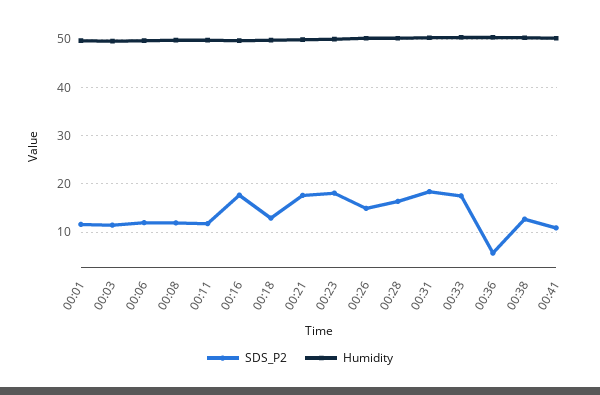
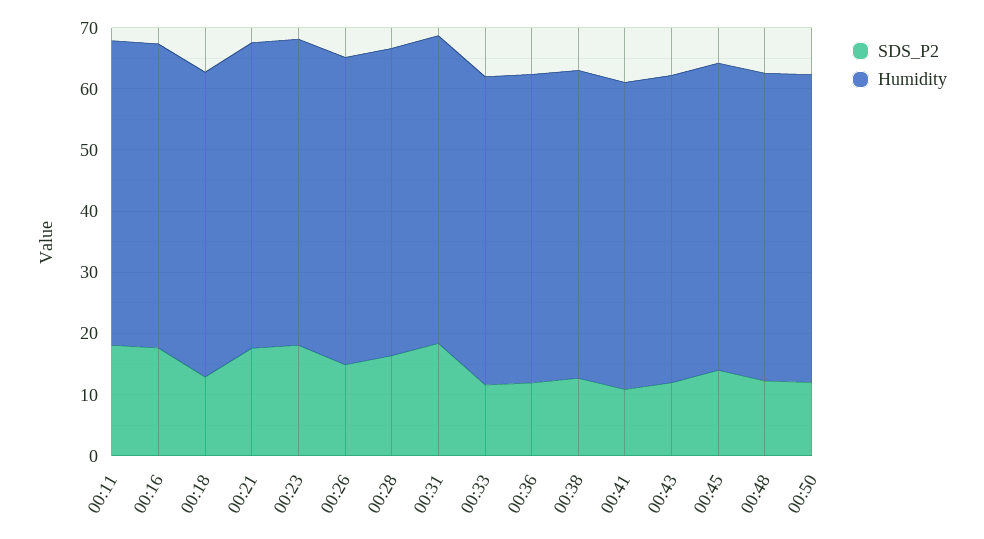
SDS_P2, 00:01: 12 -> none
Humidity, 00:01: 50 -> none
SDS_P2, 00:03: 12 -> none
Humidity, 00:03: 50 -> none
SDS_P2, 00:06: 12 -> none
Humidity, 00:06: 50 -> none
SDS_P2, 00:08: 12 -> none
Humidity, 00:08: 50 -> none
SDS_P2, 00:11: 12 -> 18
SDS_P2, 00:33: 18 -> 12
SDS_P2, 00:36: 6 -> 12
SDS_P2, 00:43: none -> 12
Humidity, 00:43: none -> 50
SDS_P2, 00:45: none -> 14
Humidity, 00:45: none -> 50
SDS_P2, 00:48: none -> 12
Humidity, 00:48: none -> 50
SDS_P2, 00:50: none -> 12
Humidity, 00:50: none -> 50

